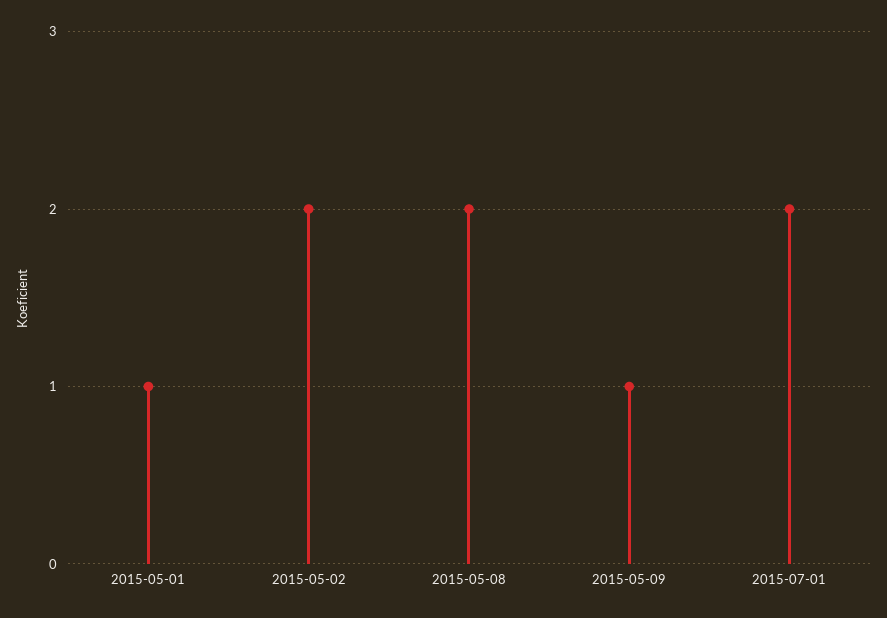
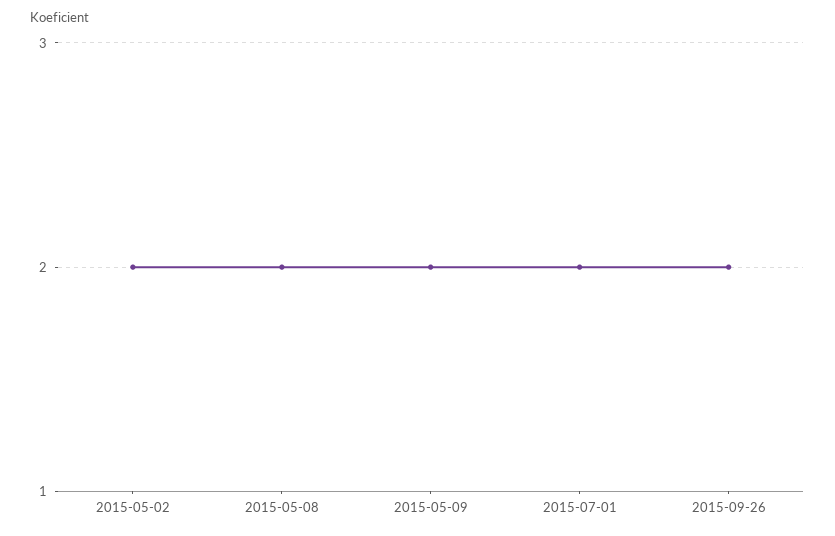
2015-05-01: 1 -> none
2015-05-09: 1 -> 2
2015-09-26: none -> 2

